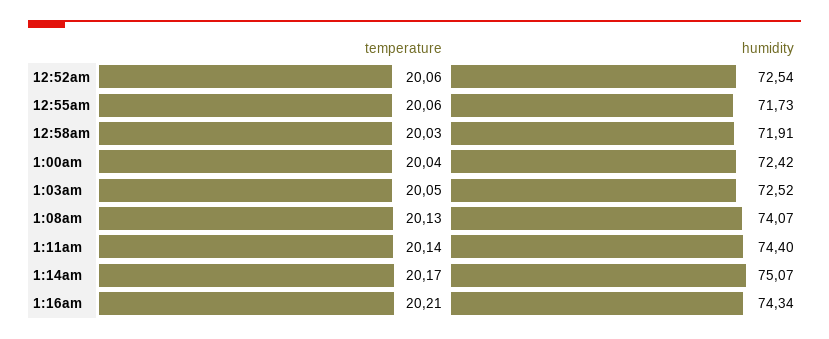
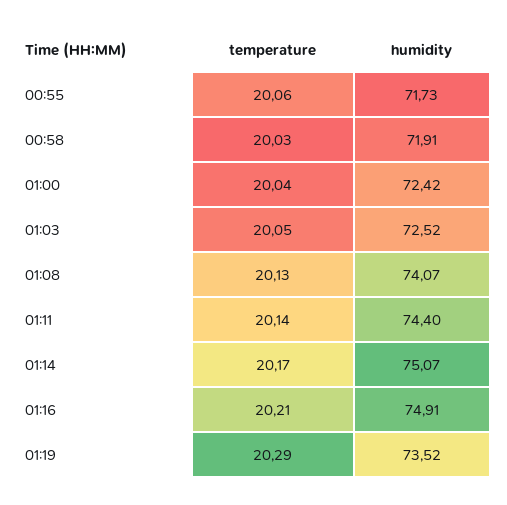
temperature, 12:52am: 20.06 -> none
humidity, 12:52am: 72.54 -> none
humidity, 1:16am: 74.34 -> 74.91
temperature, 01:19: none -> 20.29
humidity, 01:19: none -> 73.52

